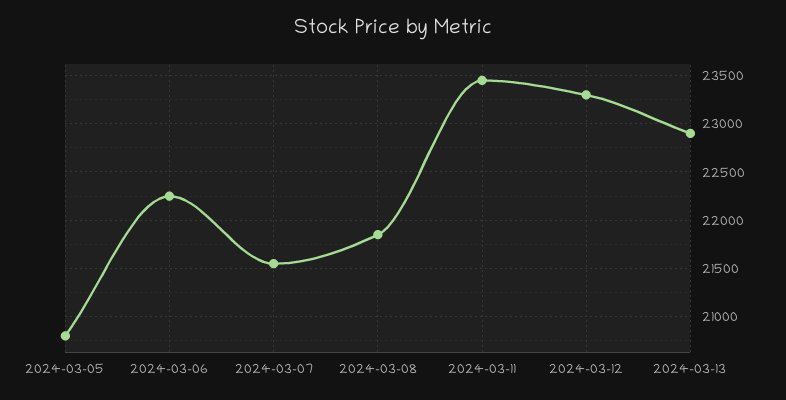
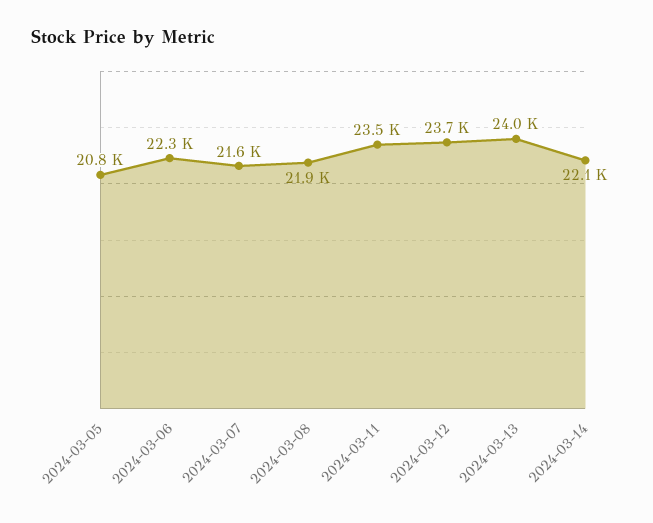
2024-03-12: 23300 -> 23700
2024-03-13: 22900 -> 24000
2024-03-14: none -> 22100

